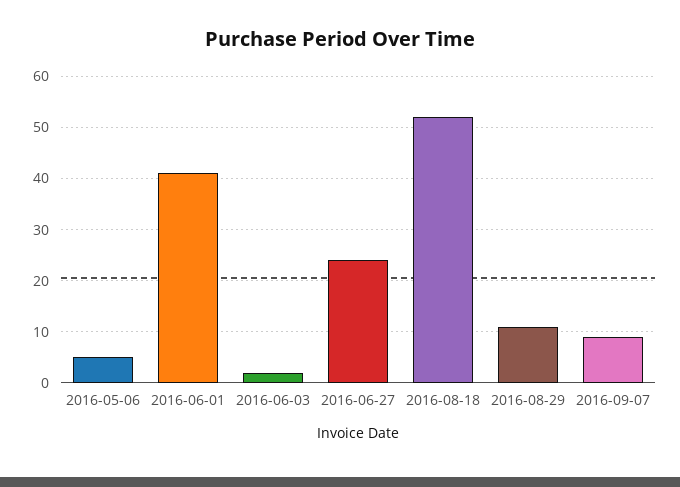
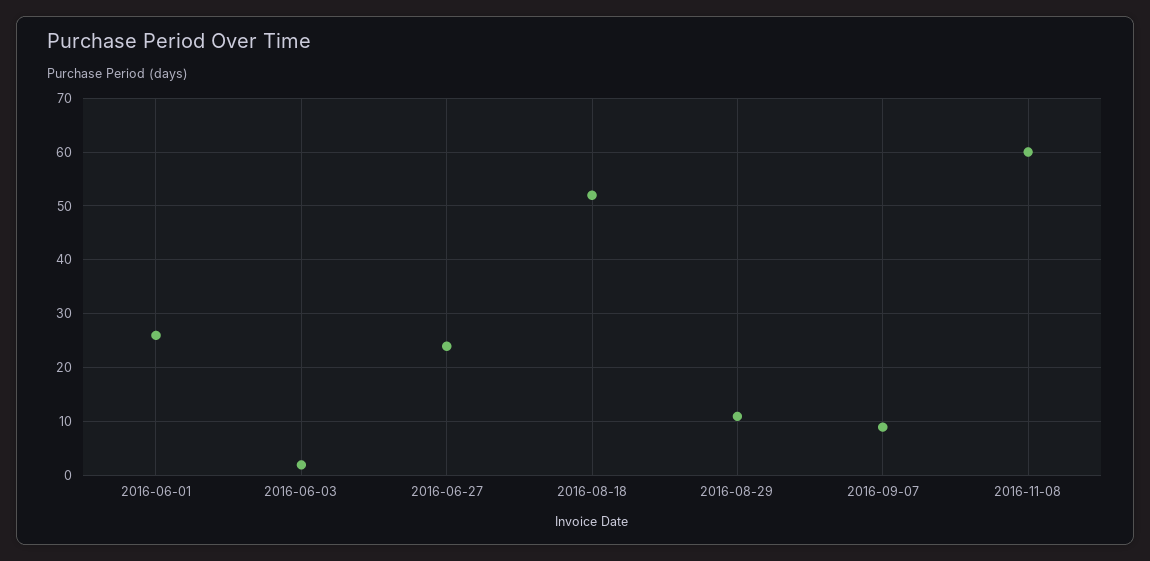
2016-05-06: 5 -> none
2016-06-01: 40 -> 25
2016-11-08: none -> 60

